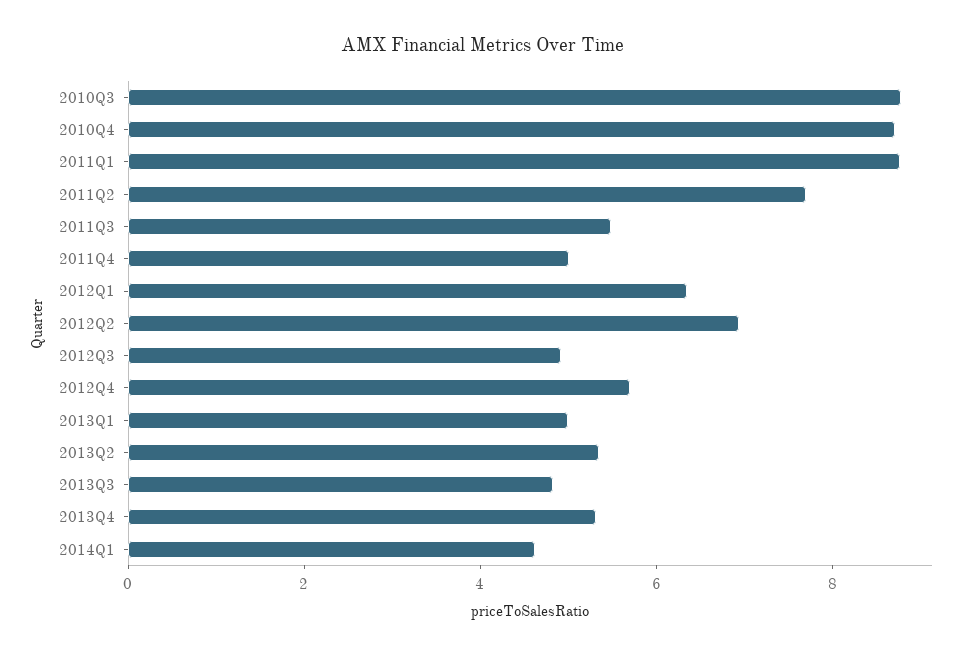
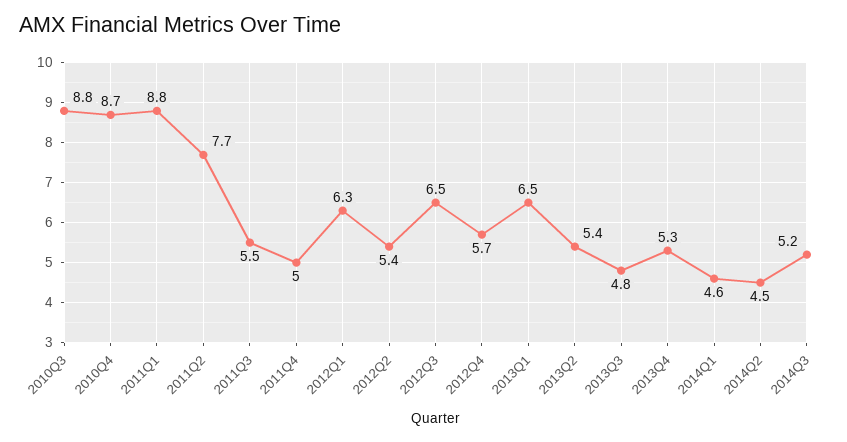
2012Q2: 7 -> 5.4
2012Q3: 5 -> 6.5
2013Q1: 5 -> 6.5
2014Q2: none -> 4.5
2014Q3: none -> 5.2

